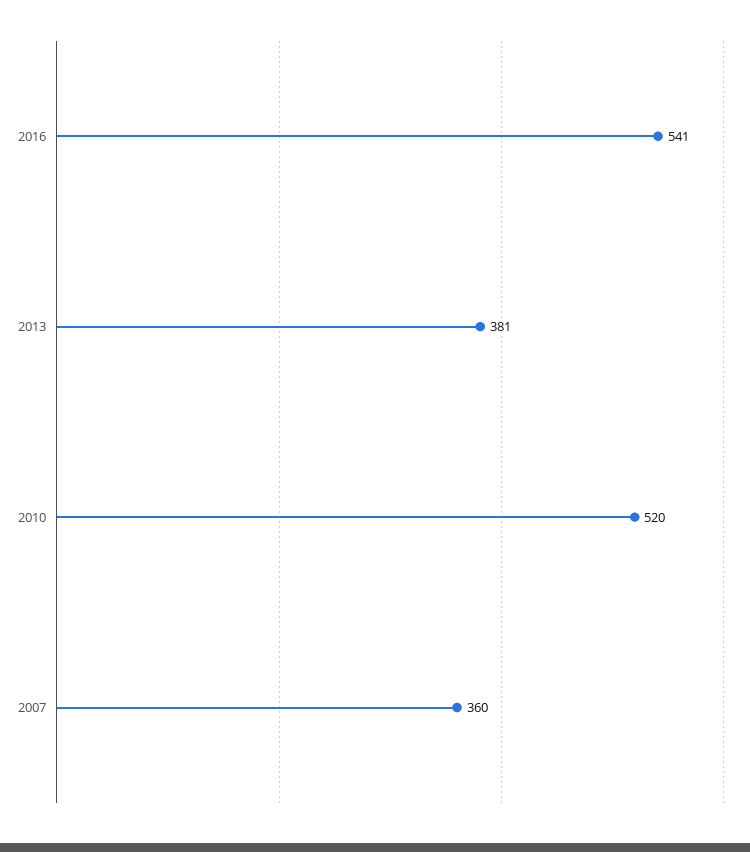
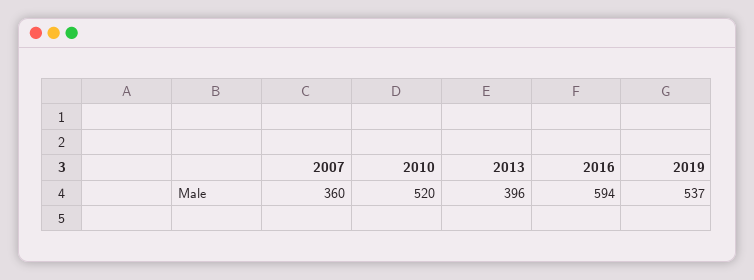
2016: 541 -> 594
2013: 381 -> 396
2019: none -> 537

